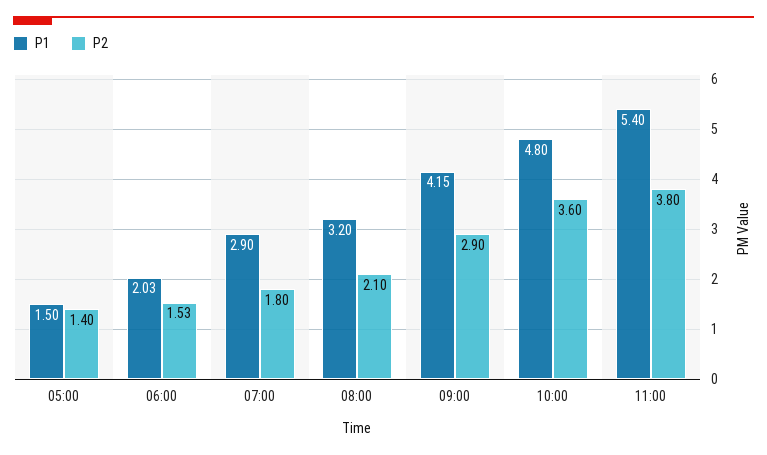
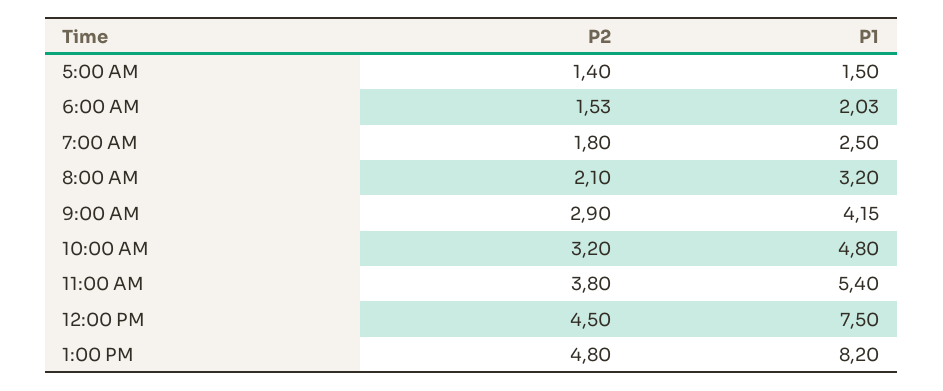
P1, 07:00: 2.9 -> 2.5
P2, 10:00: 3.6 -> 3.2
P2, 12:00 PM: none -> 4.5
P1, 12:00 PM: none -> 7.5
P2, 1:00 PM: none -> 4.8
P1, 1:00 PM: none -> 8.2

